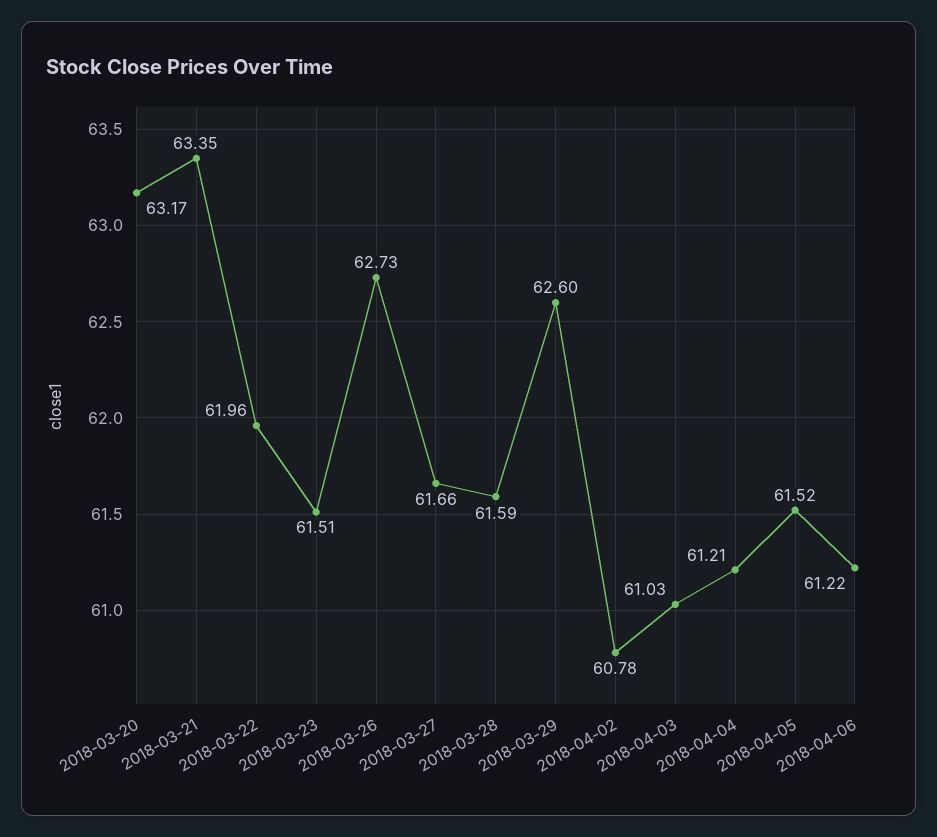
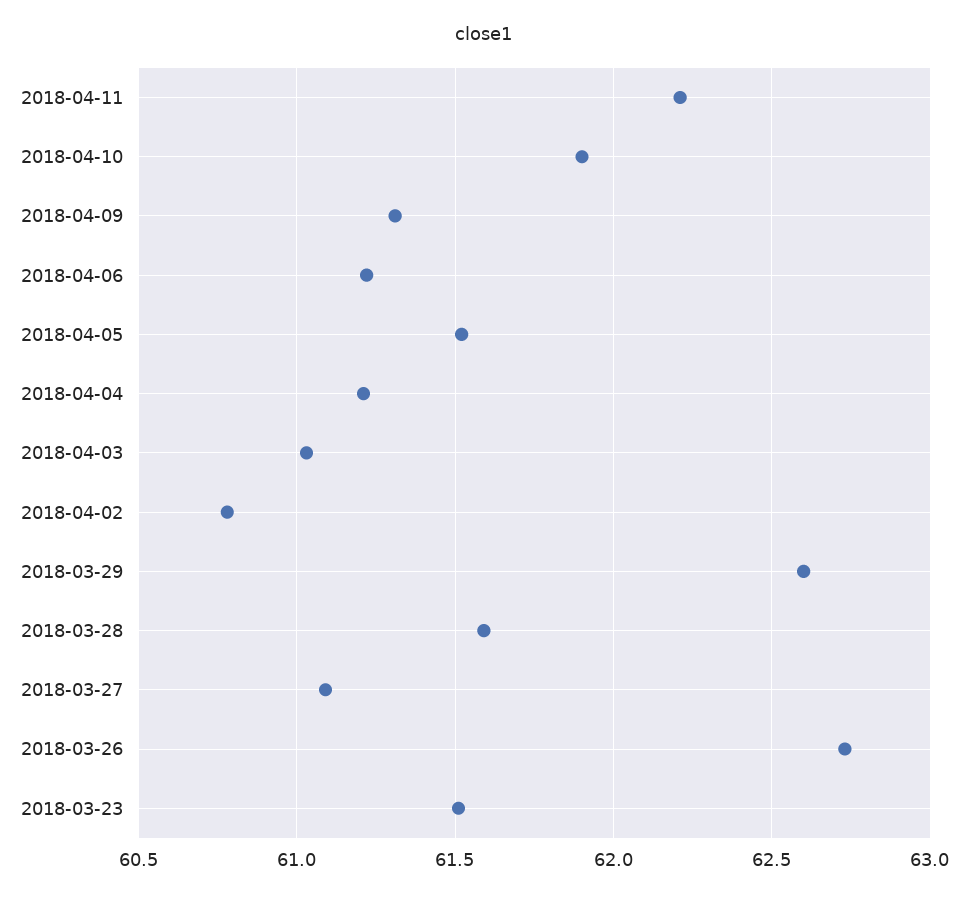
2018-03-20: 63.17 -> none
2018-03-21: 63.35 -> none
2018-03-22: 61.96 -> none
2018-03-27: 61.66 -> 61.1
2018-04-11: none -> 62.2
2018-04-10: none -> 61.9
2018-04-09: none -> 61.3

